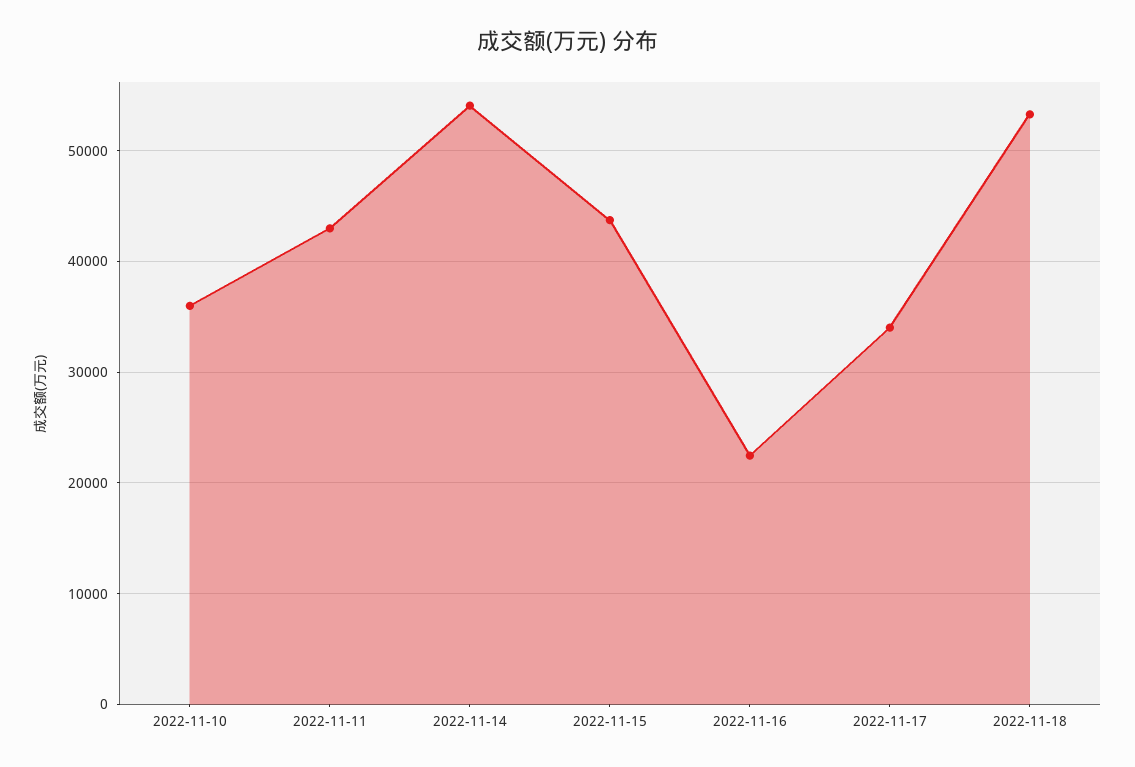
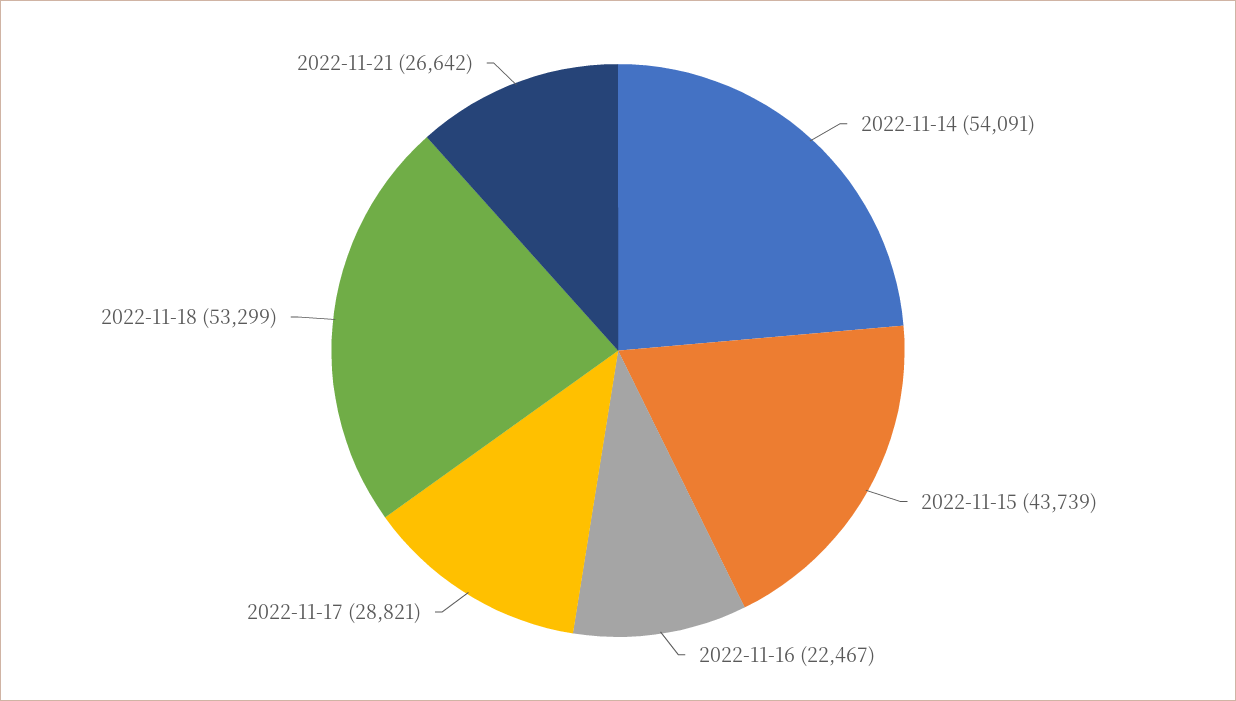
2022-11-10: 36000 -> none
2022-11-11: 43000 -> none
2022-11-17: 34000 -> 28821
2022-11-21: none -> 26642

